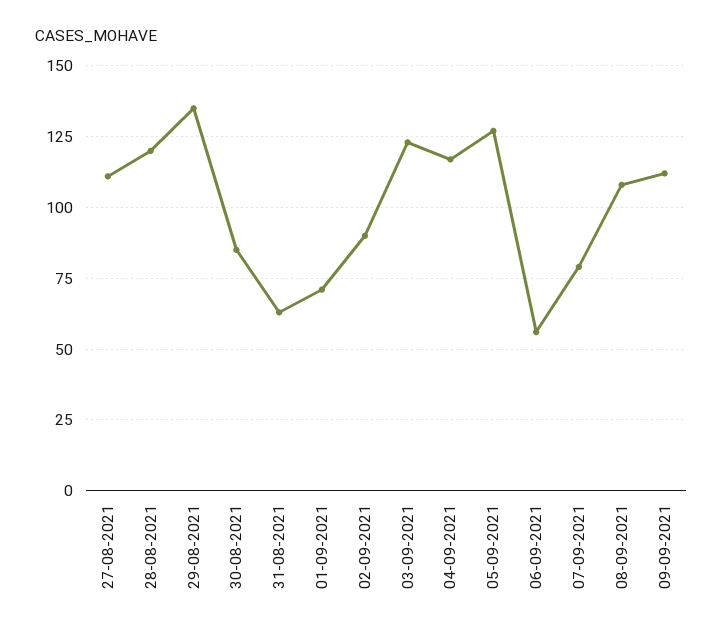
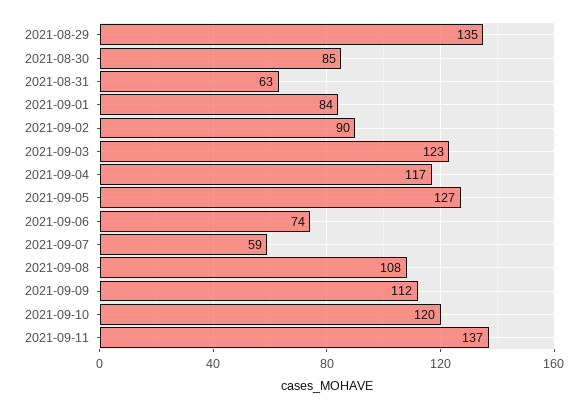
27-08-2021: 110 -> none
28-08-2021: 120 -> none
01-09-2021: 70 -> 84
06-09-2021: 55 -> 74
07-09-2021: 80 -> 59
2021-09-10: none -> 120
2021-09-11: none -> 137

